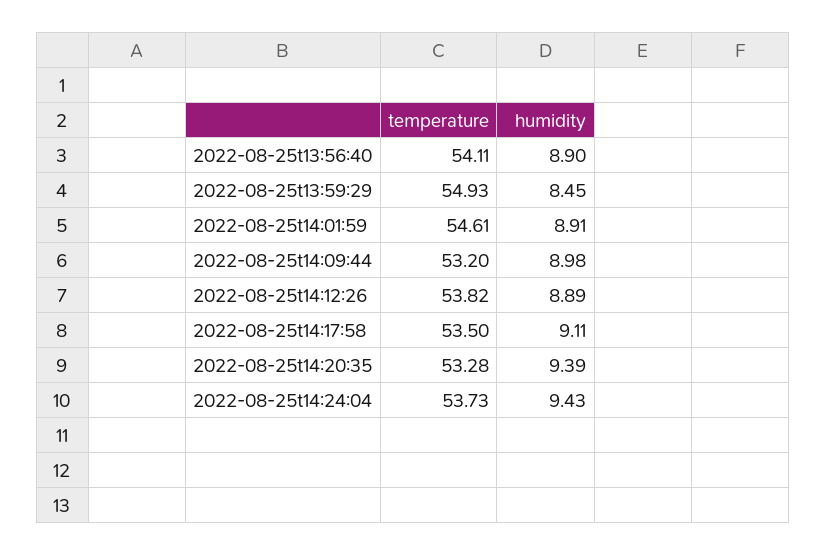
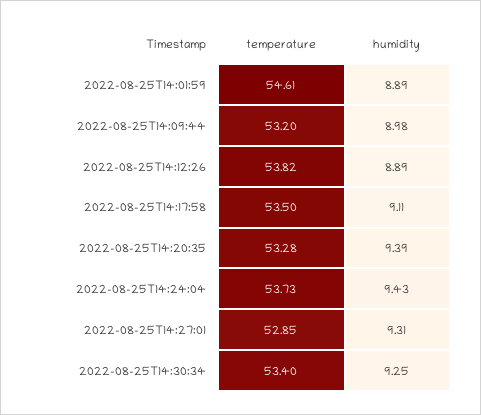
temperature, 2022-08-25t13:56:40: 54.11 -> none
humidity, 2022-08-25t13:56:40: 8.9 -> none
temperature, 2022-08-25t13:59:29: 54.93 -> none
humidity, 2022-08-25t13:59:29: 8.45 -> none
humidity, 2022-08-25t14:01:59: 8.91 -> 8.89
temperature, 2022-08-25T14:27:01: none -> 52.85
humidity, 2022-08-25T14:27:01: none -> 9.31
temperature, 2022-08-25T14:30:34: none -> 53.4
humidity, 2022-08-25T14:30:34: none -> 9.25

